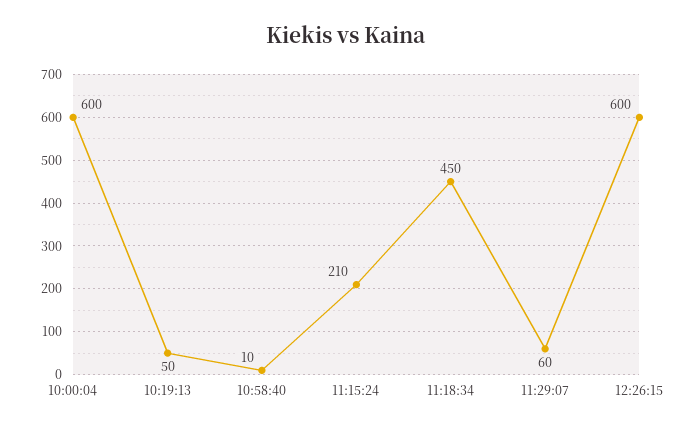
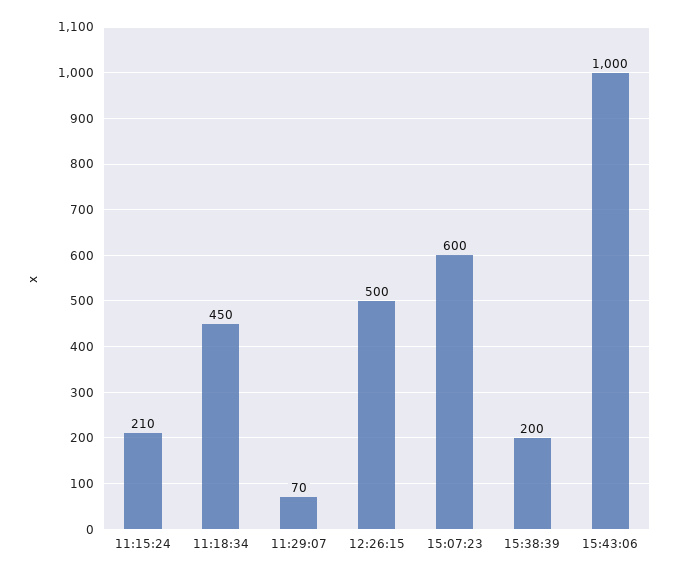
10:00:04: 600 -> none
10:19:13: 50 -> none
10:58:40: 10 -> none
11:29:07: 60 -> 70
12:26:15: 600 -> 500
15:07:23: none -> 600
15:38:39: none -> 200
15:43:06: none -> 1000

